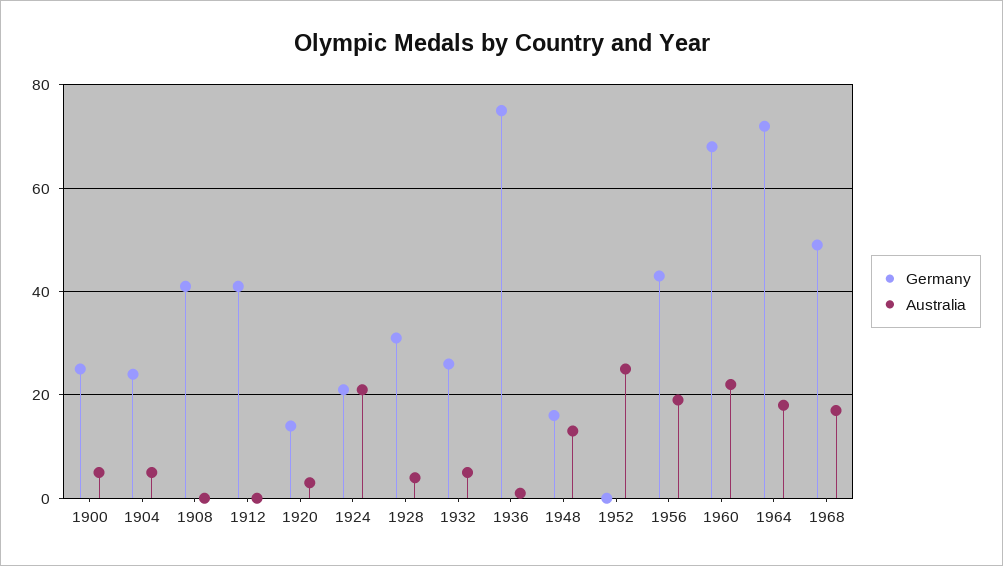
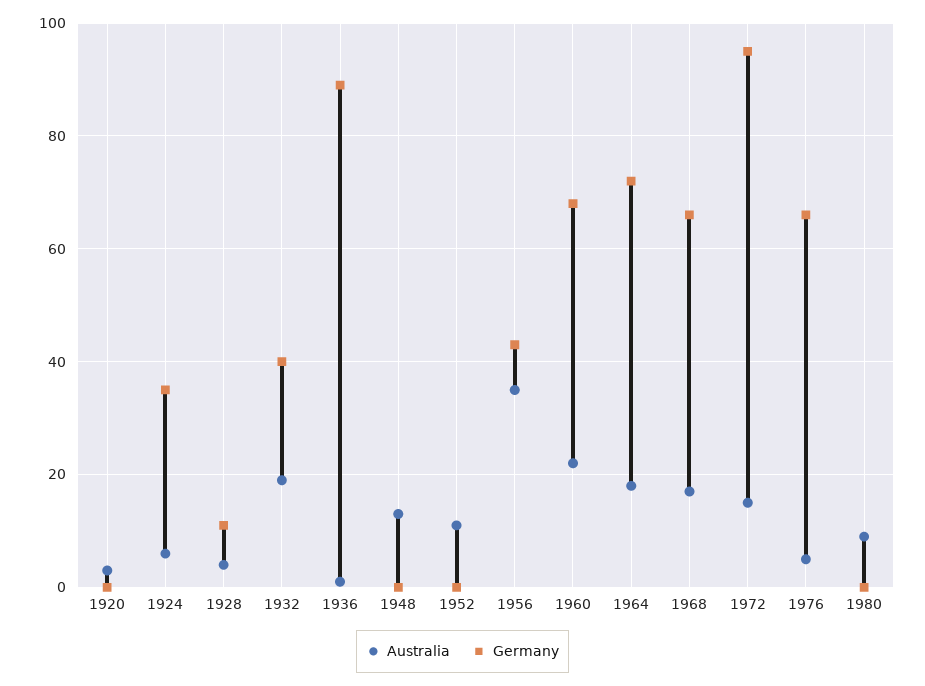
Germany, 1900: 25 -> none
Australia, 1900: 5 -> none
Germany, 1904: 25 -> none
Australia, 1904: 5 -> none
Germany, 1908: 40 -> none
Australia, 1908: 0 -> none
Germany, 1912: 40 -> none
Australia, 1912: 0 -> none
Germany, 1920: 15 -> 0
Germany, 1924: 20 -> 35
Australia, 1924: 20 -> 5
Germany, 1928: 30 -> 10
Germany, 1932: 25 -> 40
Australia, 1932: 5 -> 20
Germany, 1936: 75 -> 90
Germany, 1948: 15 -> 0
Australia, 1952: 25 -> 10
Australia, 1956: 20 -> 35
Germany, 1968: 50 -> 65
Australia, 1972: none -> 15
Germany, 1972: none -> 95
Australia, 1976: none -> 5
Germany, 1976: none -> 65
Australia, 1980: none -> 10
Germany, 1980: none -> 0

